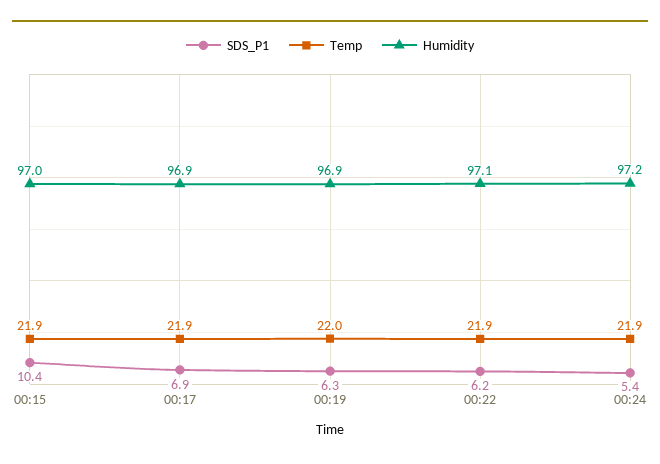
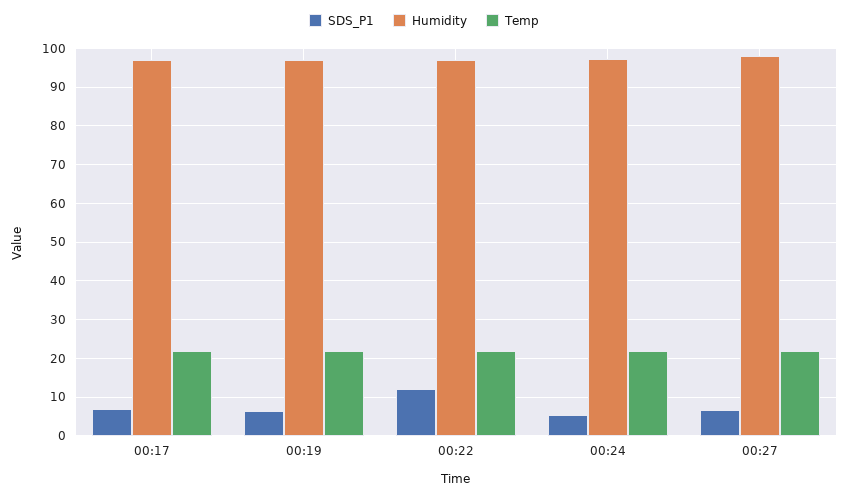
SDS_P1, 00:15: 10.4 -> none
Temp, 00:15: 21.9 -> none
Humidity, 00:15: 97 -> none
SDS_P1, 00:22: 6.2 -> 12
SDS_P1, 00:27: none -> 6
Humidity, 00:27: none -> 98
Temp, 00:27: none -> 22

